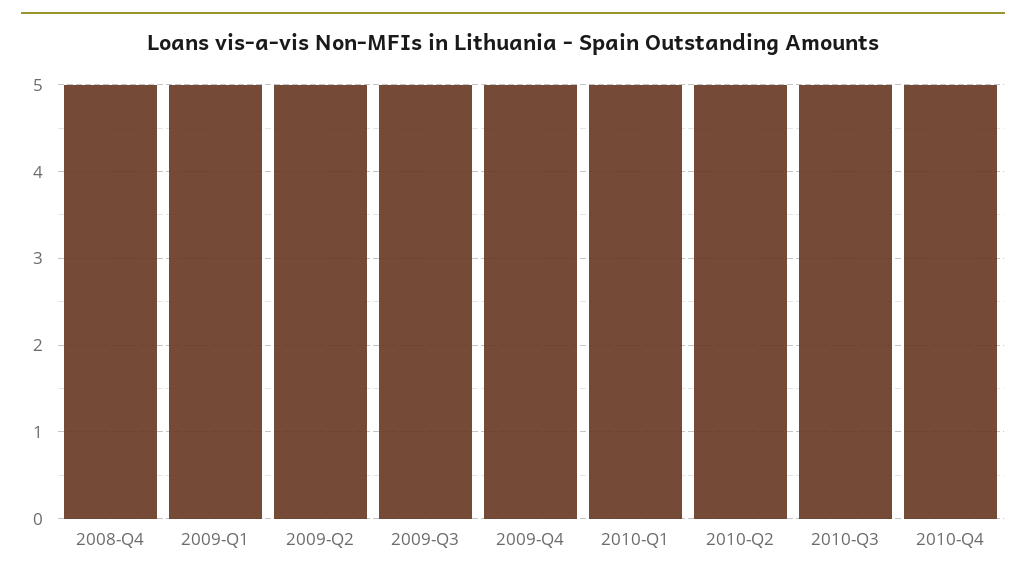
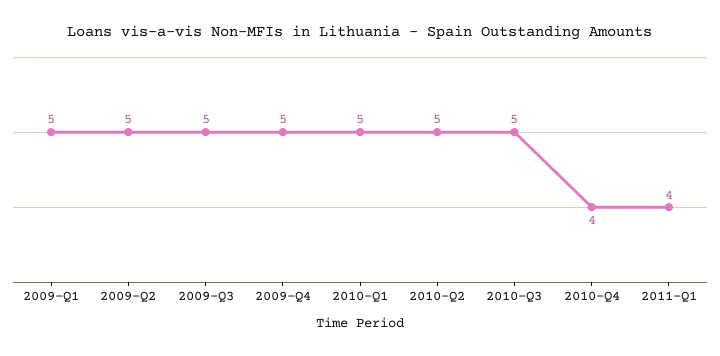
2008-Q4: 5 -> none
2010-Q4: 5 -> 4
2011-Q1: none -> 4

